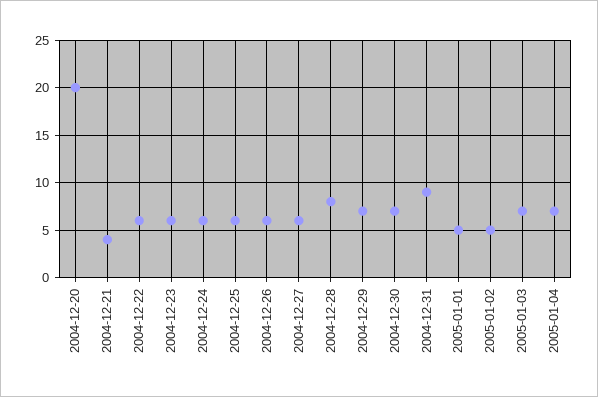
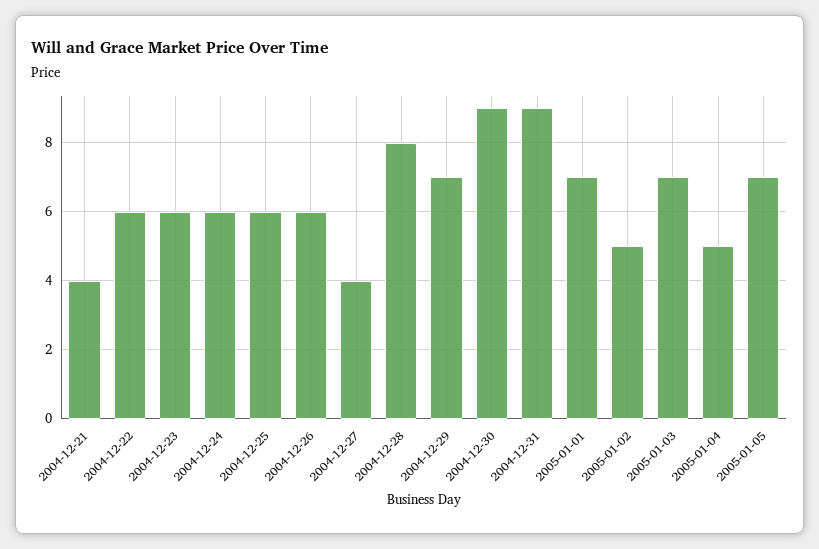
2004-12-20: 20 -> none
2004-12-27: 6 -> 4
2004-12-30: 7 -> 9
2005-01-01: 5 -> 7
2005-01-04: 7 -> 5
2005-01-05: none -> 7

